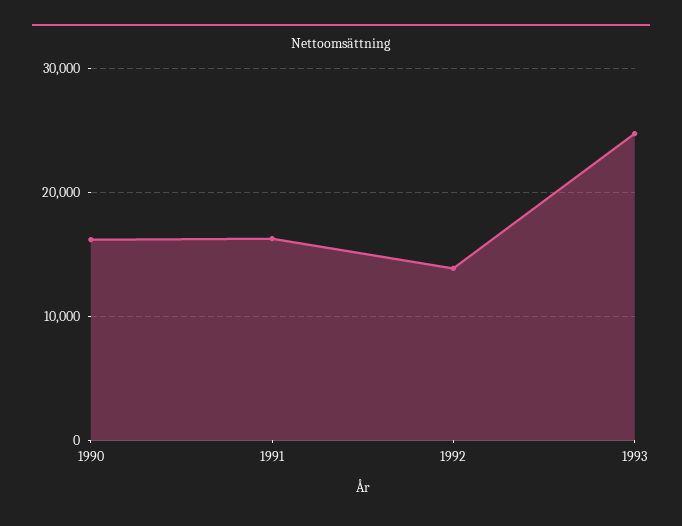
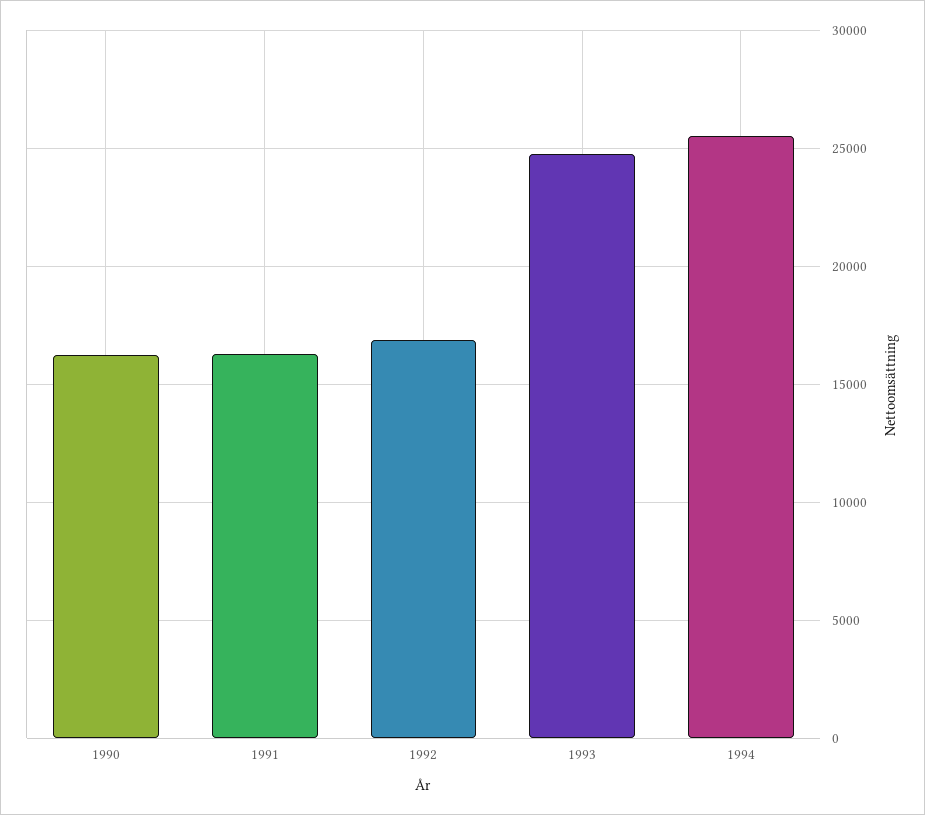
1992: 14000 -> 17000
1994: none -> 25500

